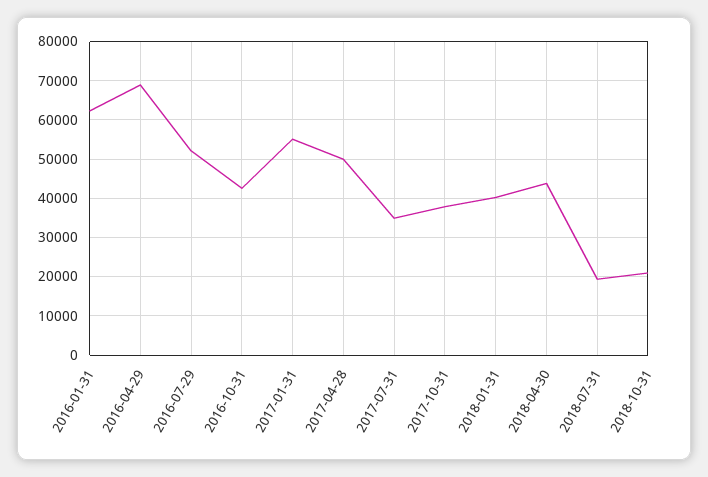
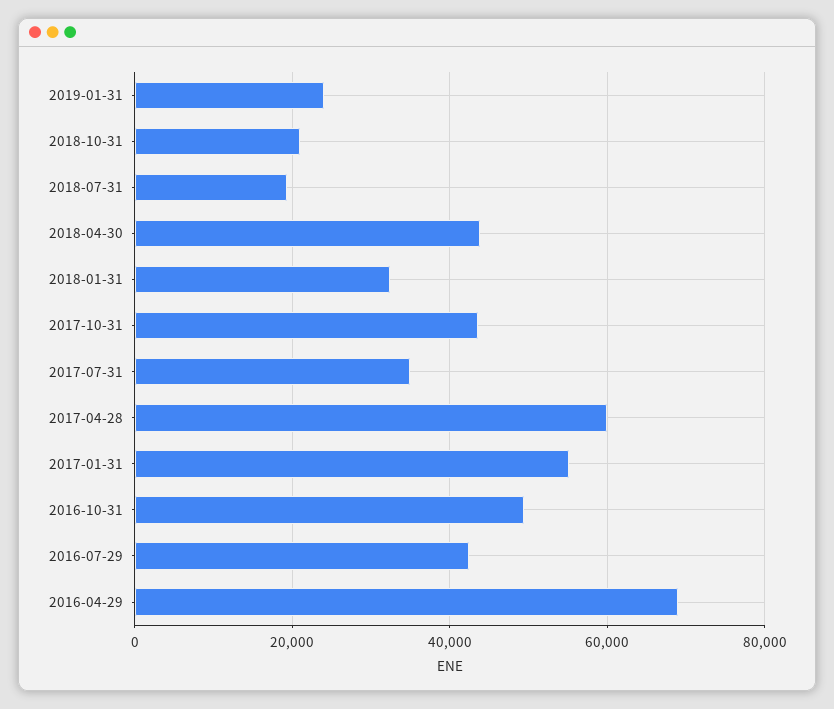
2016-01-31: 62000 -> none
2016-07-29: 52000 -> 42000
2016-10-31: 42000 -> 50000
2017-04-28: 50000 -> 60000
2017-10-31: 38000 -> 44000
2018-01-31: 40000 -> 32000
2019-01-31: none -> 24000

